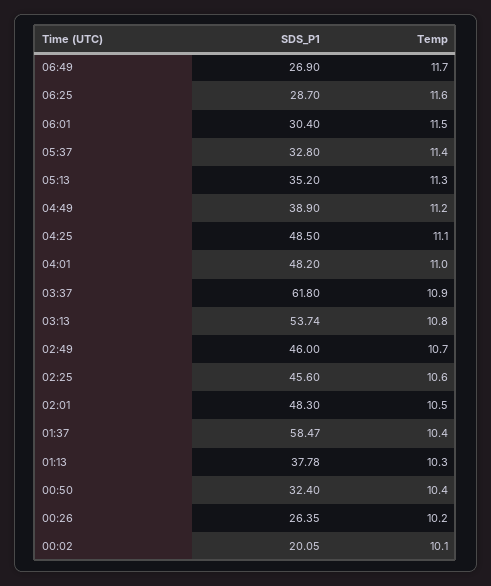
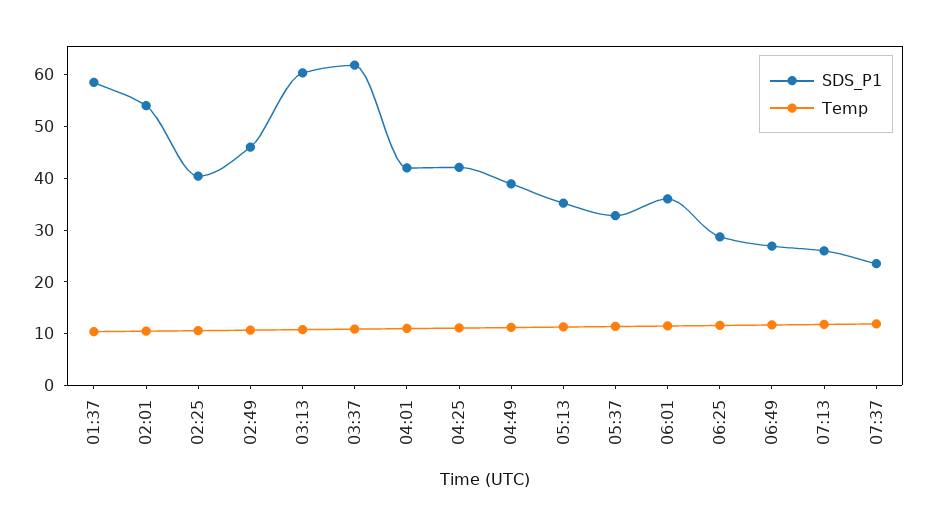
SDS_P1, 06:01: 30.4 -> 36
SDS_P1, 04:25: 48.5 -> 42
SDS_P1, 04:01: 48.2 -> 42
SDS_P1, 03:13: 53.74 -> 60
SDS_P1, 02:25: 45.6 -> 40
SDS_P1, 02:01: 48.3 -> 54
SDS_P1, 01:13: 37.78 -> none
Temp, 01:13: 10.3 -> none
SDS_P1, 00:50: 32.4 -> none
Temp, 00:50: 10.4 -> none
SDS_P1, 00:26: 26.35 -> none
Temp, 00:26: 10.2 -> none
SDS_P1, 00:02: 20.05 -> none
Temp, 00:02: 10.1 -> none
SDS_P1, 07:13: none -> 26
Temp, 07:13: none -> 12
SDS_P1, 07:37: none -> 24
Temp, 07:37: none -> 12

